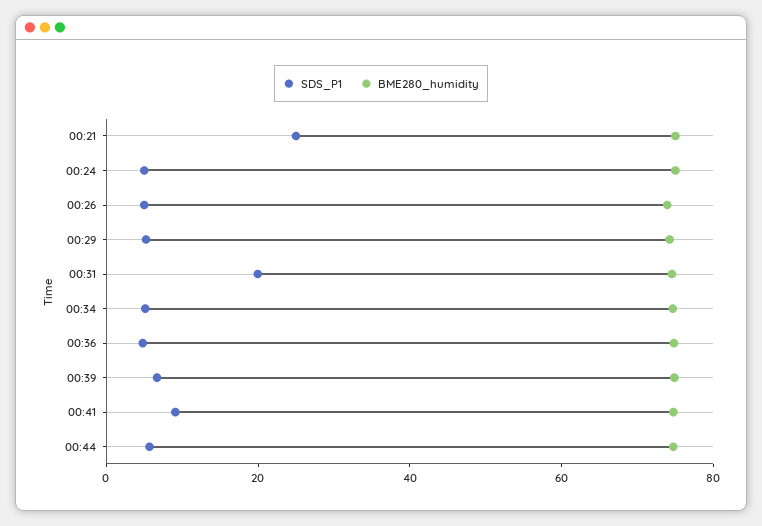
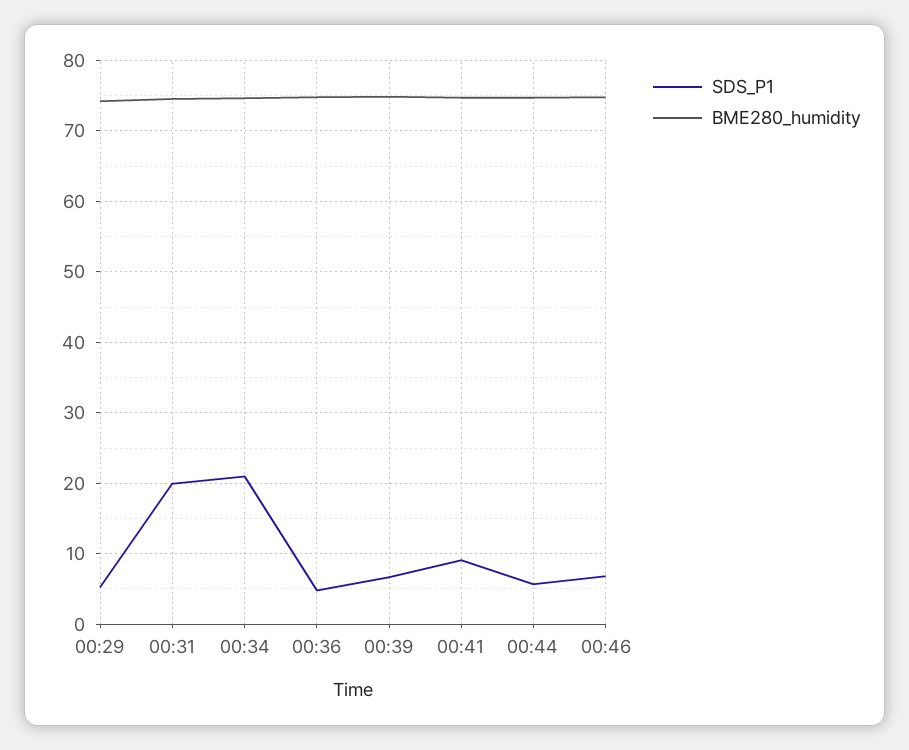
SDS_P1, 00:21: 25 -> none
BME280_humidity, 00:21: 75 -> none
SDS_P1, 00:24: 5 -> none
BME280_humidity, 00:24: 75 -> none
SDS_P1, 00:26: 5 -> none
BME280_humidity, 00:26: 75 -> none
SDS_P1, 00:34: 5 -> 21
SDS_P1, 00:46: none -> 7
BME280_humidity, 00:46: none -> 75

